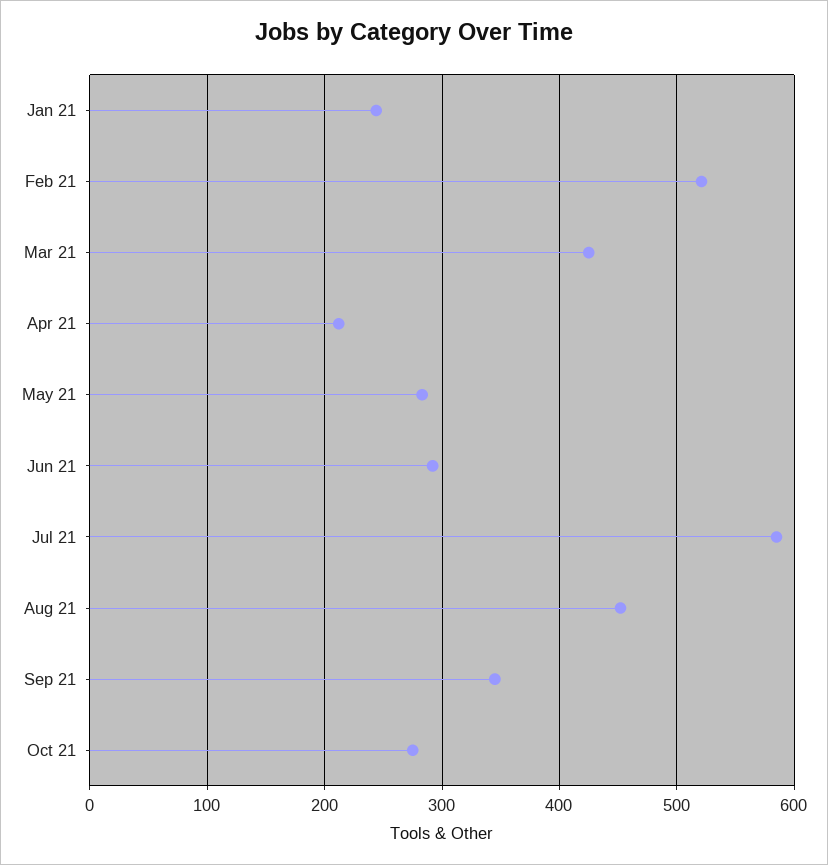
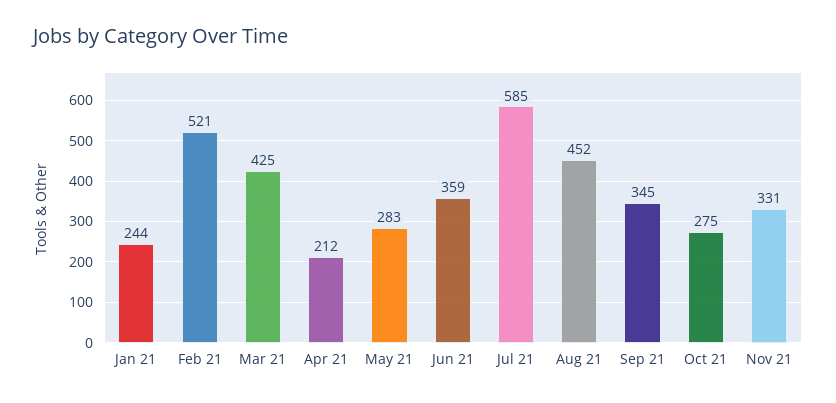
Jun 21: 290 -> 359
Nov 21: none -> 331

